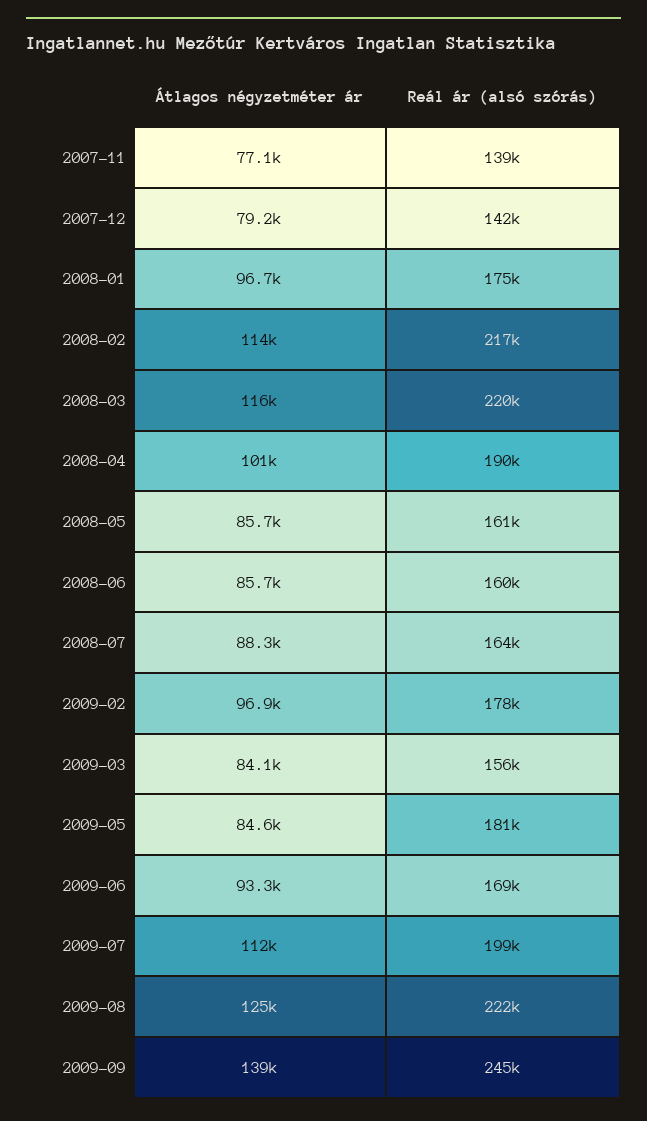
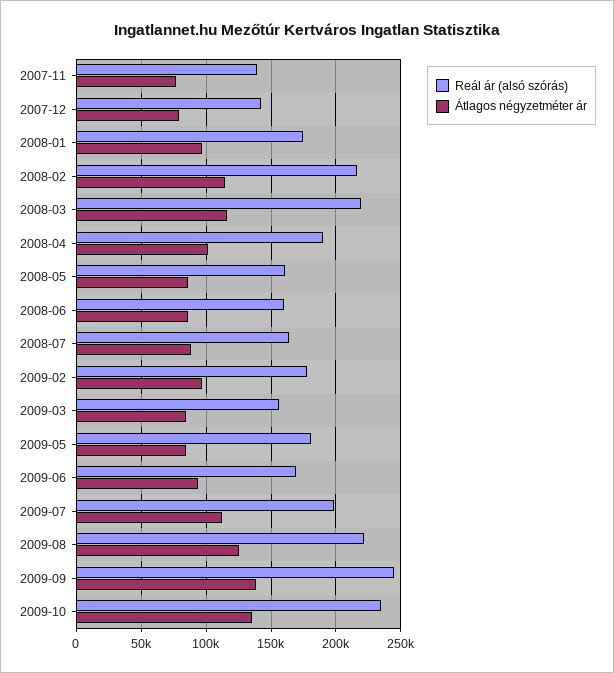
Reál ár (alsó szórás), 2009-10: none -> 235000
Átlagos négyzetméter ár, 2009-10: none -> 135000

